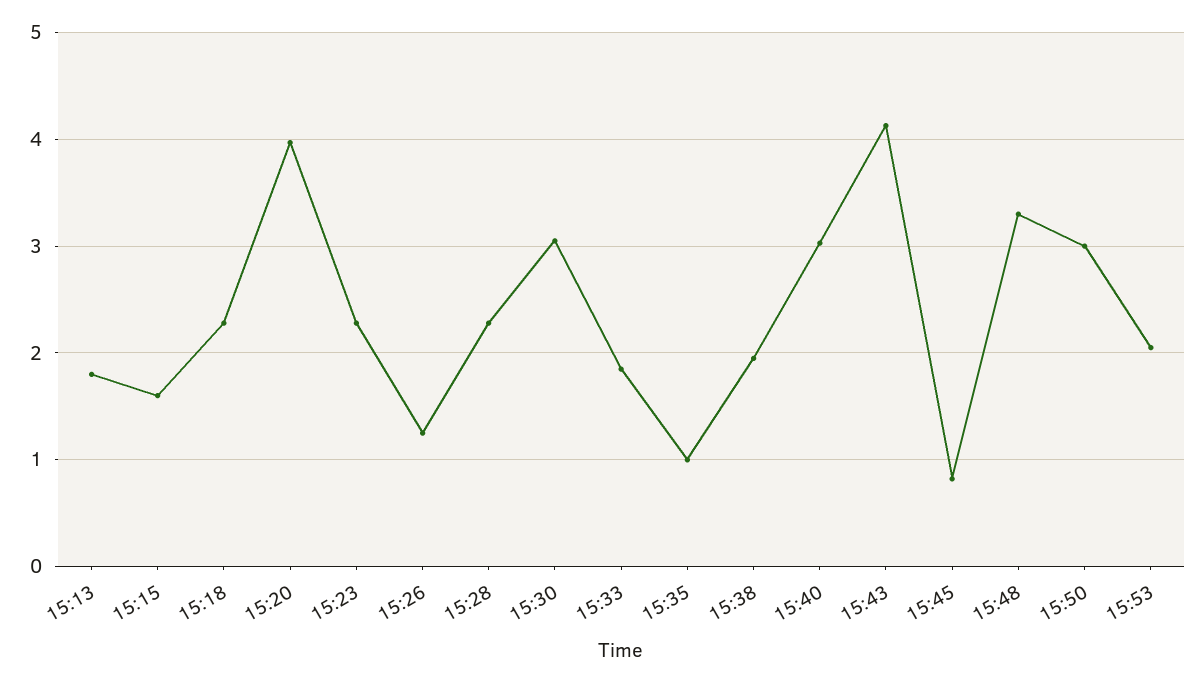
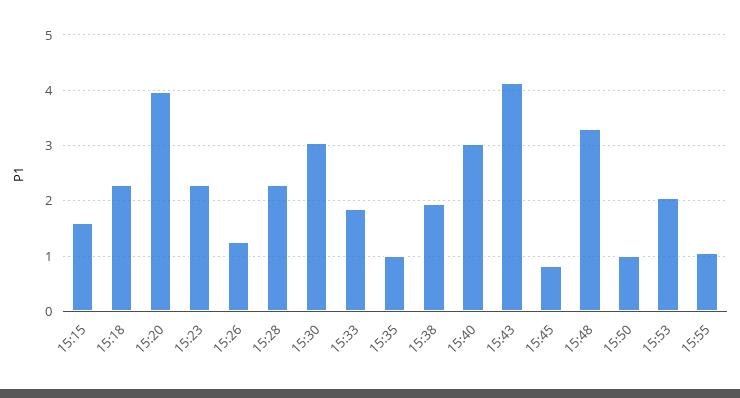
15:13: 1.8 -> none
15:50: 3 -> 1
15:55: none -> 1

